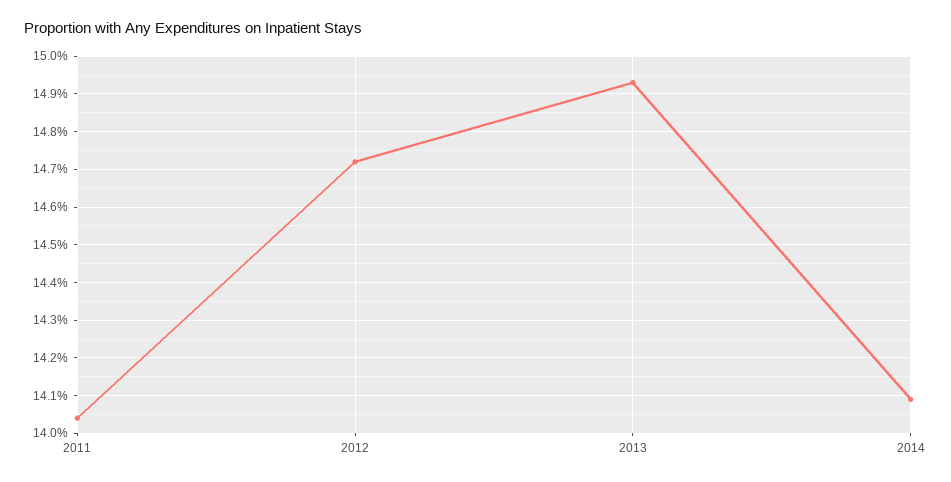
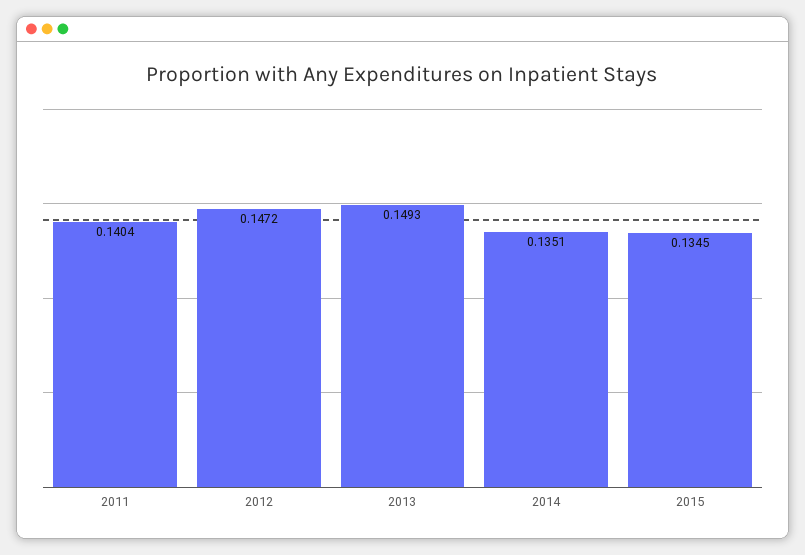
2014: 0.141 -> 0.1351
2015: none -> 0.1345

